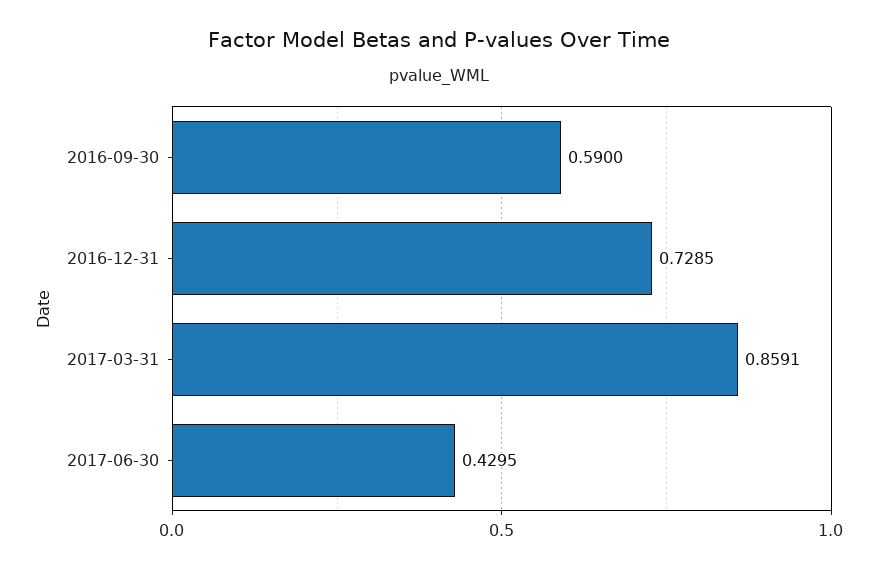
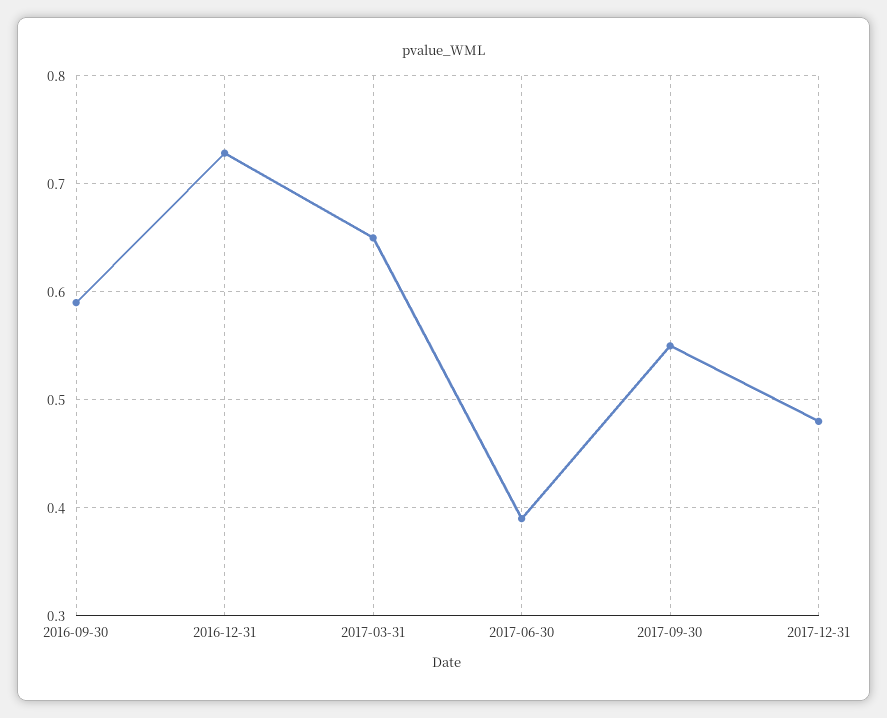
2017-03-31: 0.8591 -> 0.65
2017-06-30: 0.4295 -> 0.39
2017-09-30: none -> 0.55
2017-12-31: none -> 0.48

